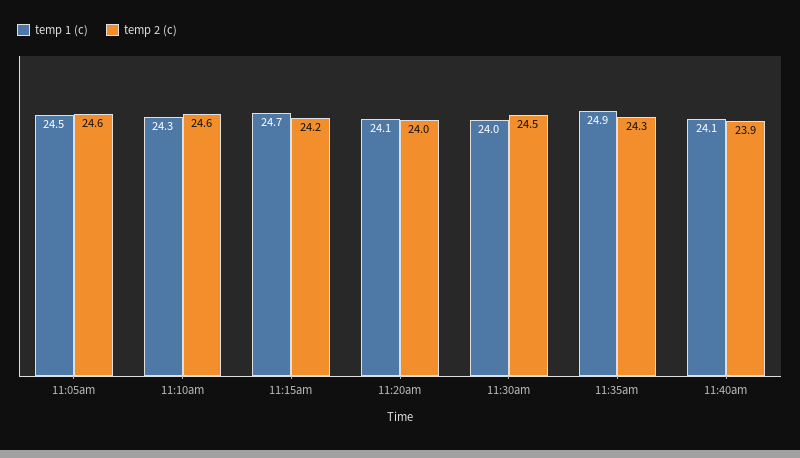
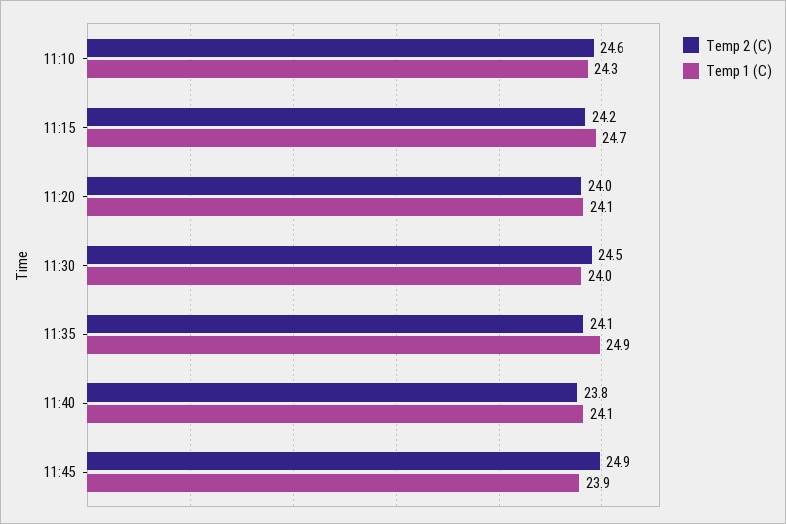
temp 1 (c), 11:05am: 24.5 -> none
temp 2 (c), 11:05am: 24.6 -> none
temp 2 (c), 11:35am: 24.3 -> 24.1
temp 2 (c), 11:40am: 23.9 -> 23.8
temp 2 (c), 11:45: none -> 24.9
temp 1 (c), 11:45: none -> 23.9

